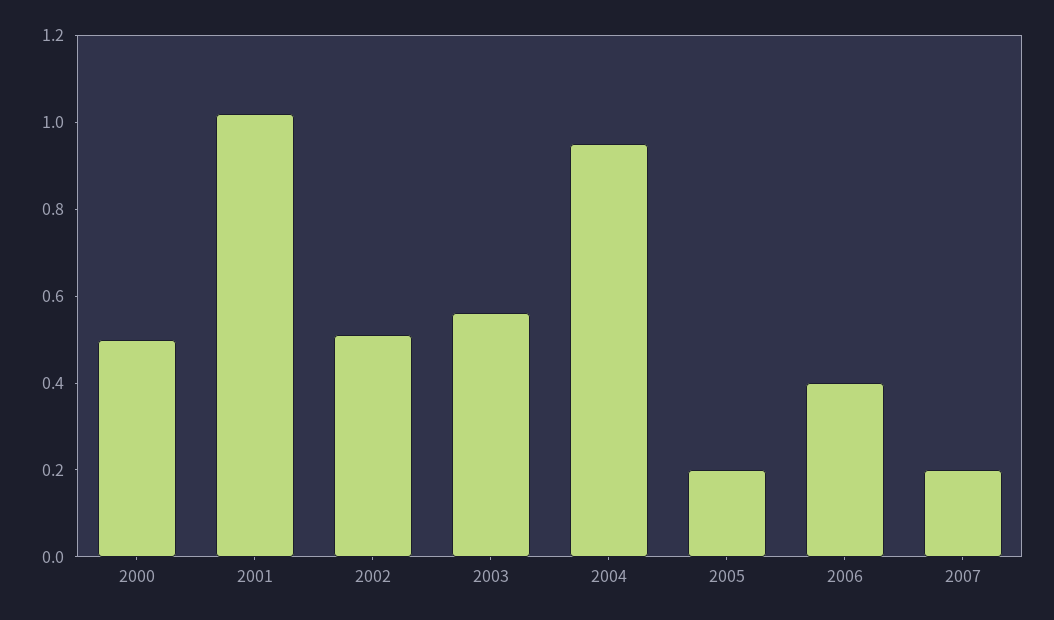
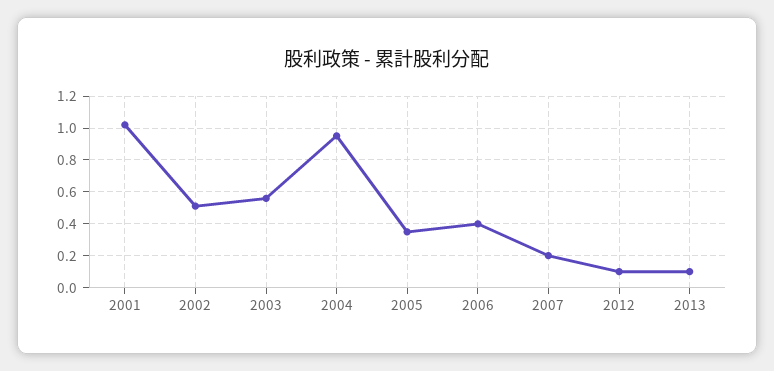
2000: 0.5 -> none
2005: 0.2 -> 0.35
2012: none -> 0.1
2013: none -> 0.1

